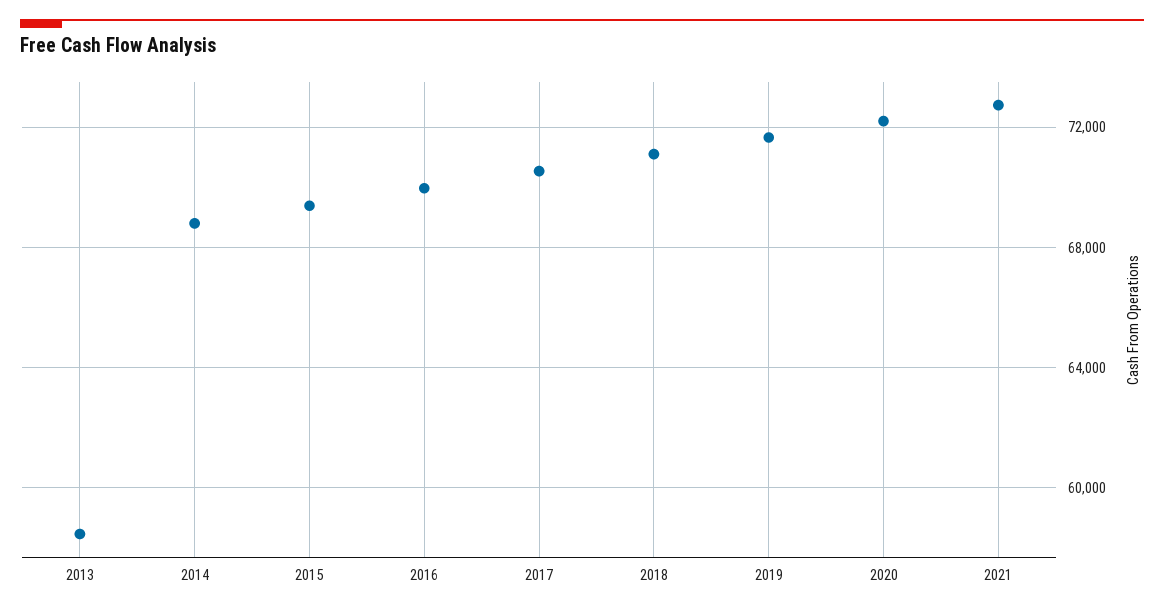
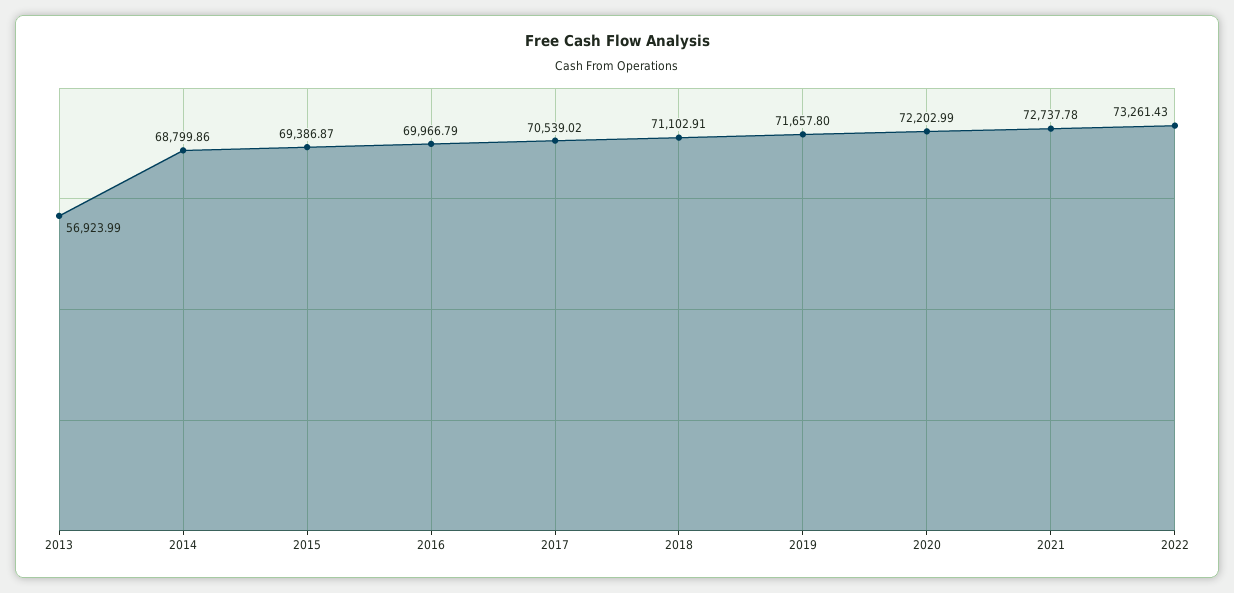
2013: 58500 -> 56923.99
2022: none -> 73261.43

